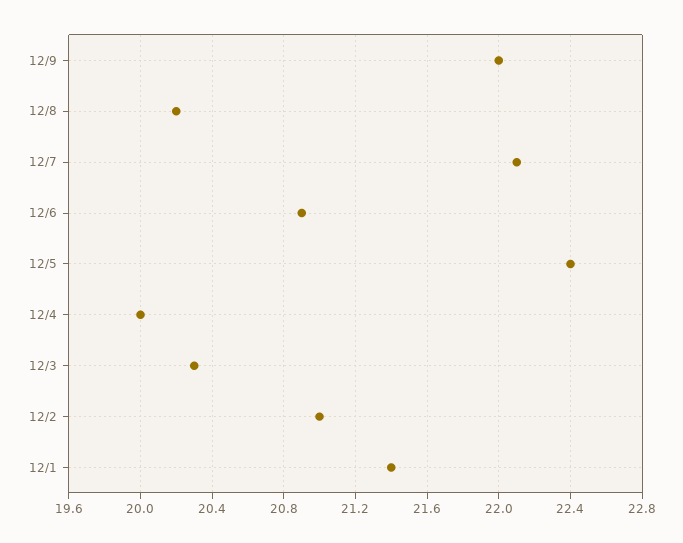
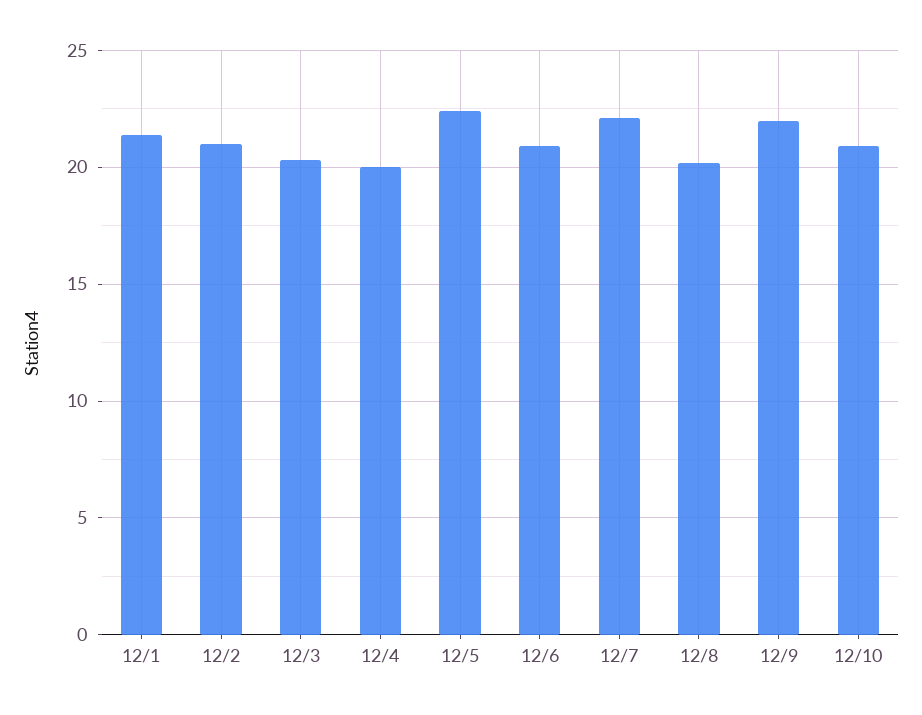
12/10: none -> 21

